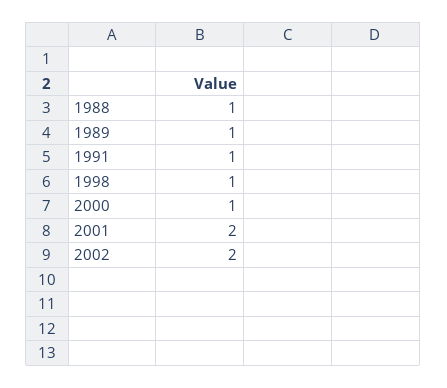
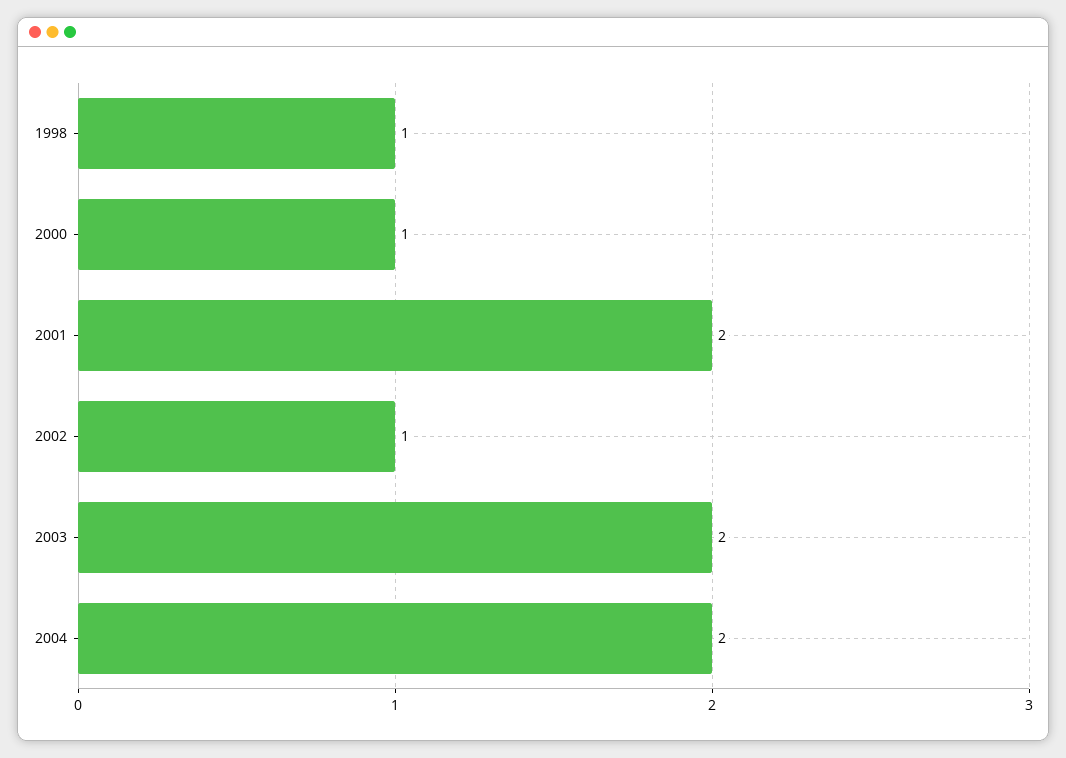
1988: 1 -> none
1989: 1 -> none
1991: 1 -> none
2002: 2 -> 1
2003: none -> 2
2004: none -> 2

